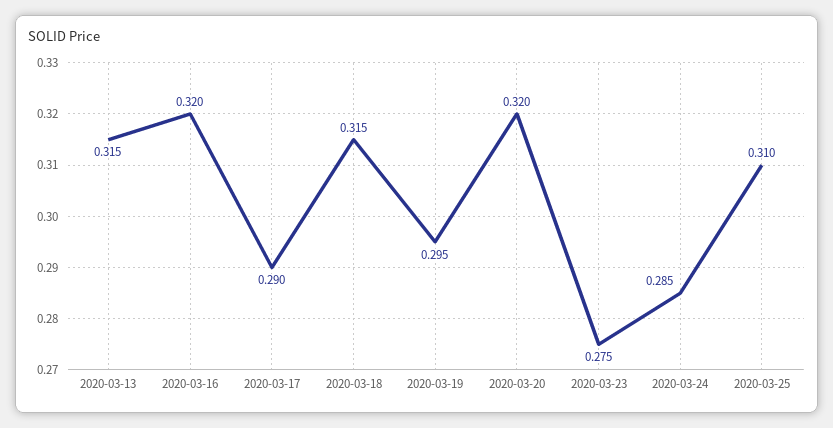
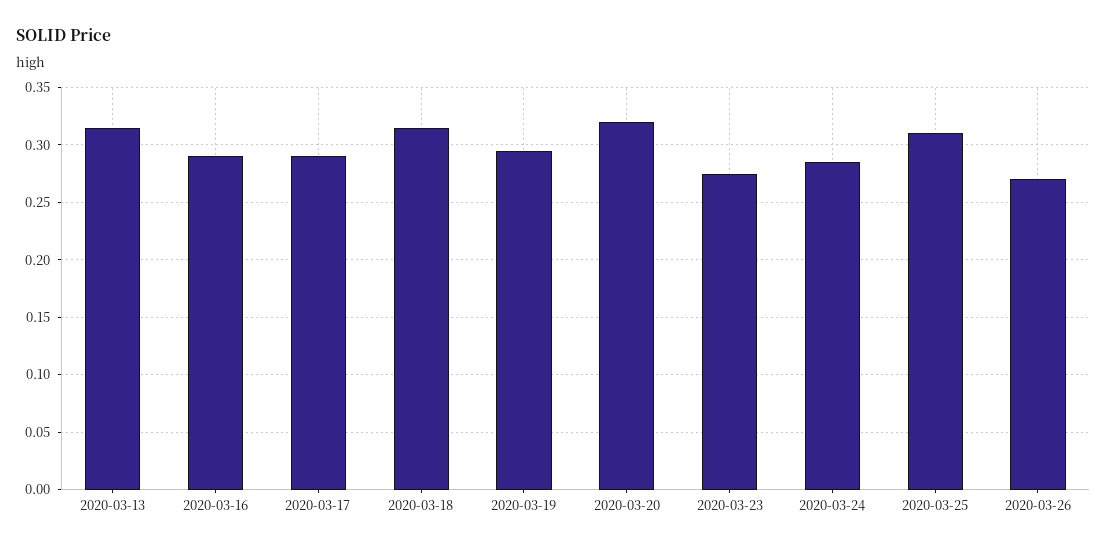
2020-03-16: 0.32 -> 0.29
2020-03-26: none -> 0.27

